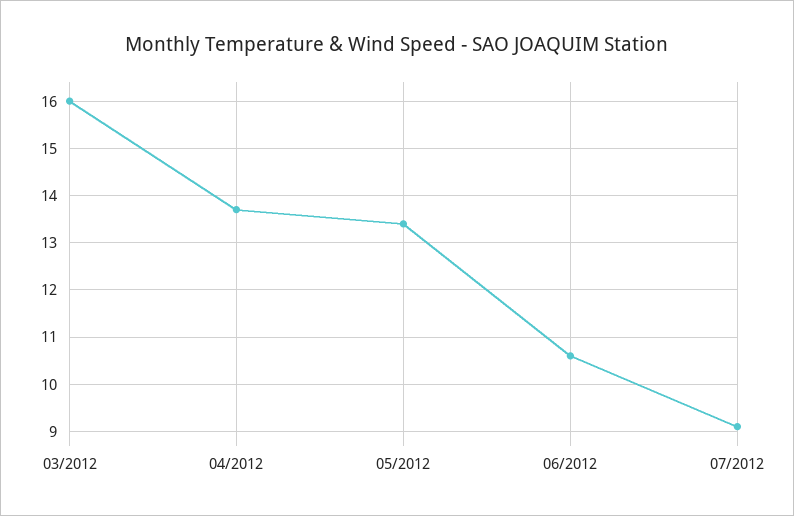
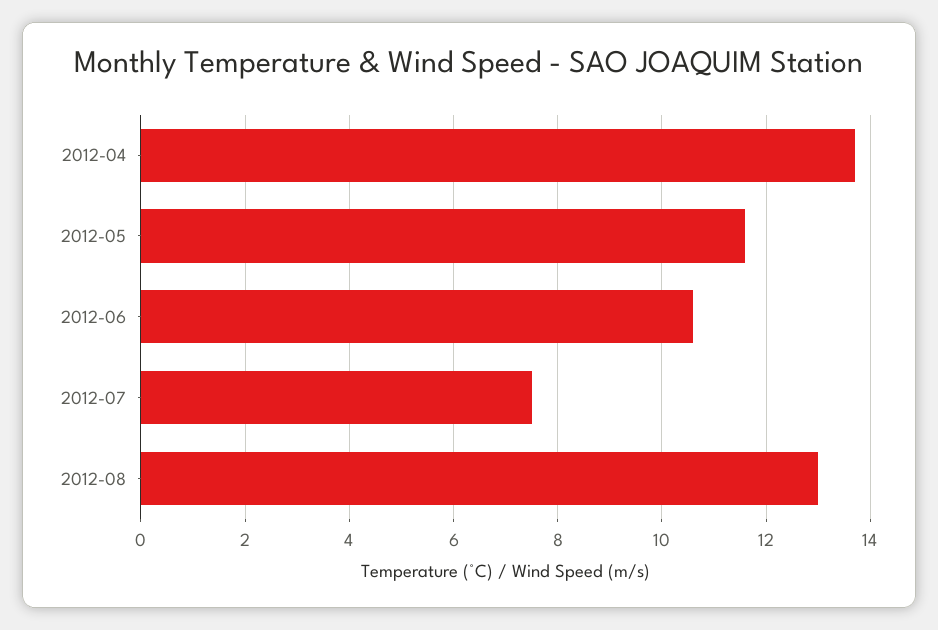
03/2012: 16 -> none
05/2012: 13.5 -> 11.5
07/2012: 9 -> 7.5
2012-08: none -> 13

